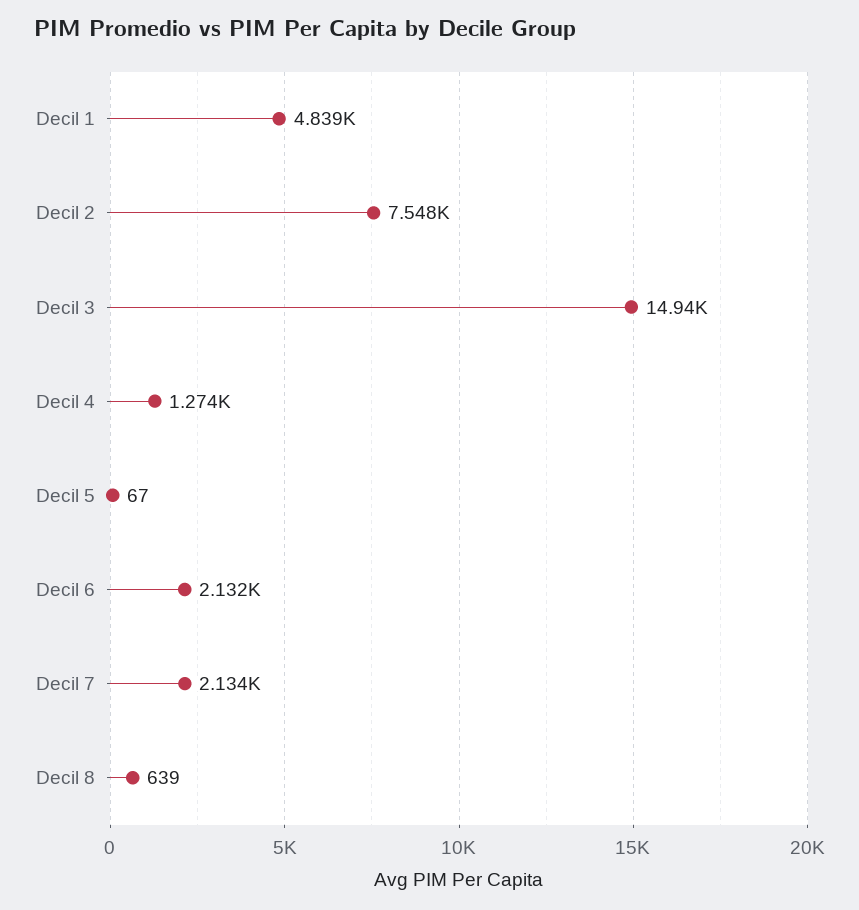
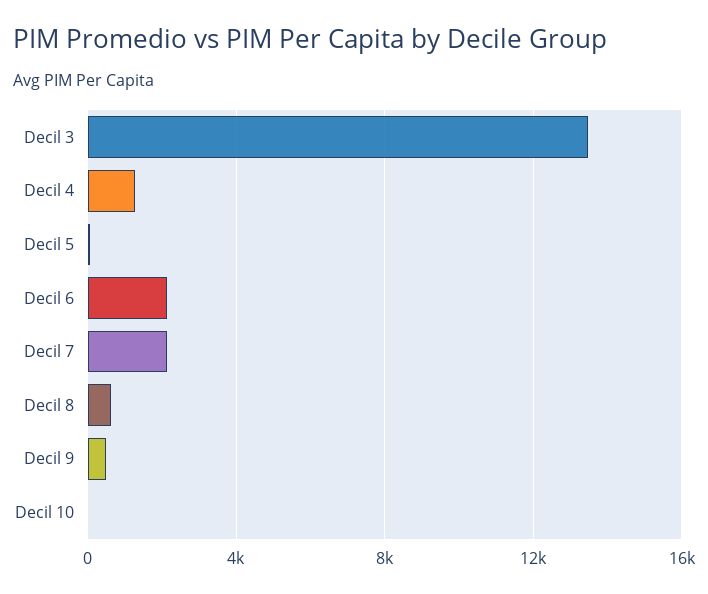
Decil 1: 4839 -> none
Decil 2: 7548 -> none
Decil 3: 14940 -> 13500
Decil 9: none -> 500
Decil 10: none -> 0

